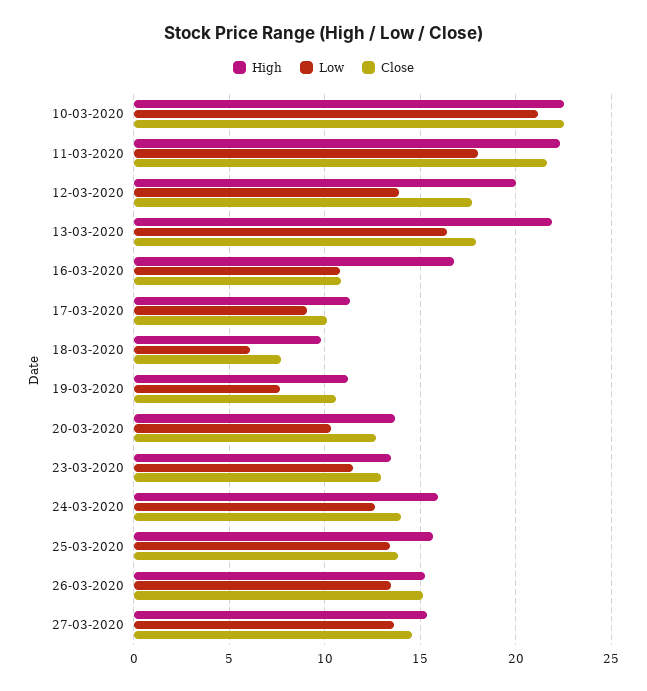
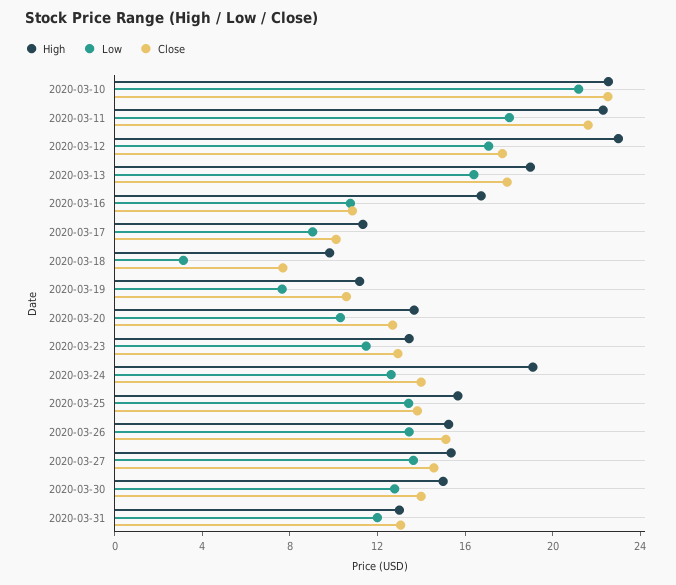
High, 12-03-2020: 20 -> 23
Low, 12-03-2020: 14 -> 17
High, 13-03-2020: 22 -> 19
Low, 18-03-2020: 6 -> 3
High, 24-03-2020: 16 -> 19
High, 2020-03-30: none -> 15
Low, 2020-03-30: none -> 13
Close, 2020-03-30: none -> 14
High, 2020-03-31: none -> 13
Low, 2020-03-31: none -> 12
Close, 2020-03-31: none -> 13

